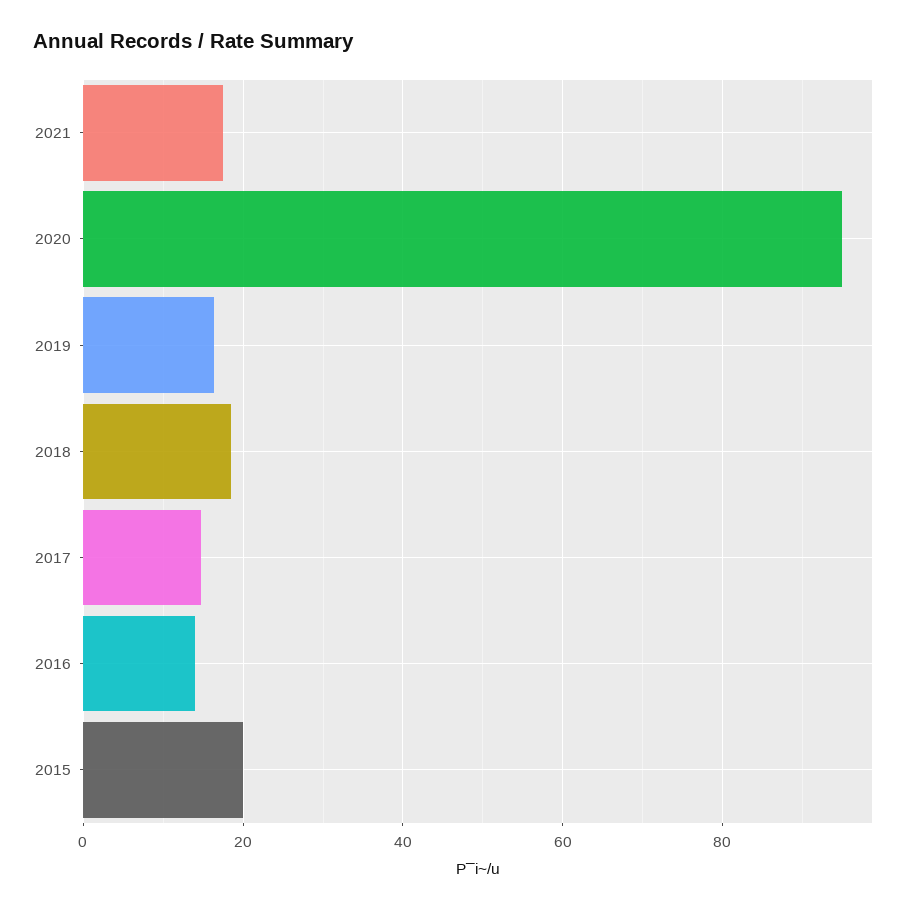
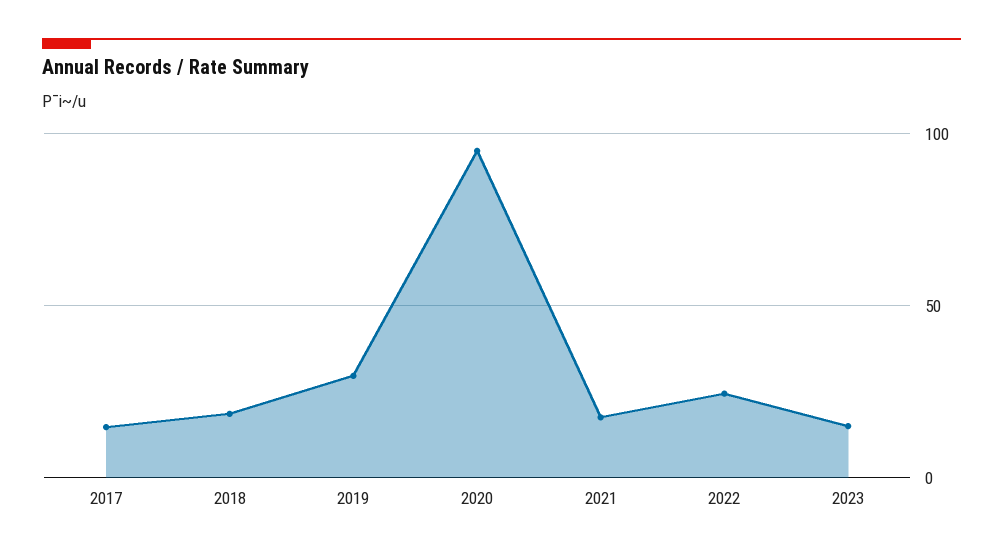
2019: 16 -> 30
2016: 14 -> none
2015: 20 -> none
2022: none -> 25
2023: none -> 15

